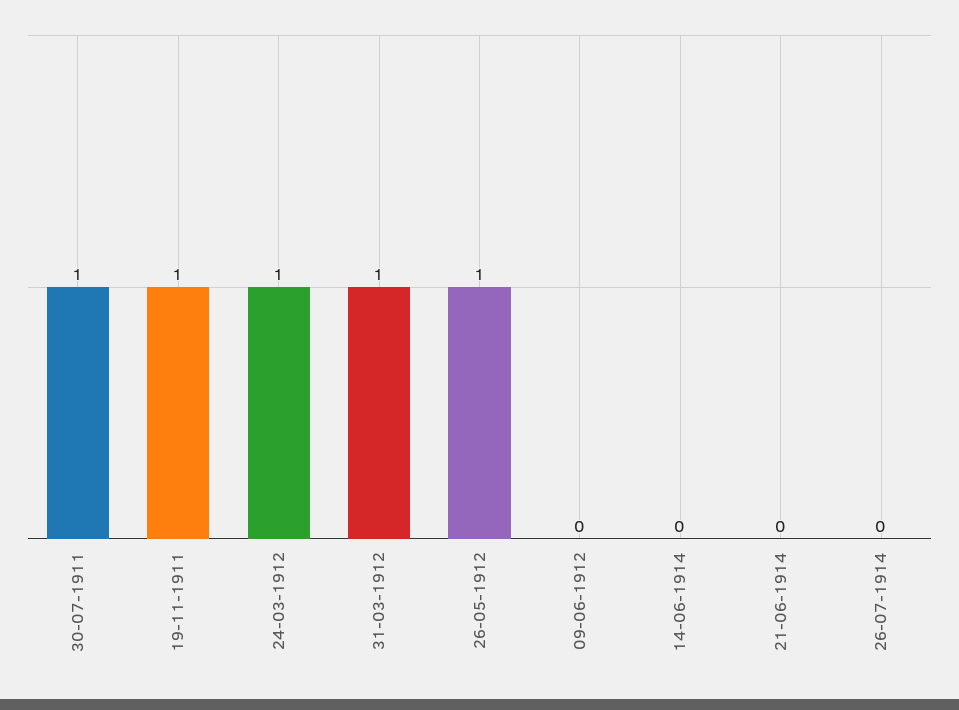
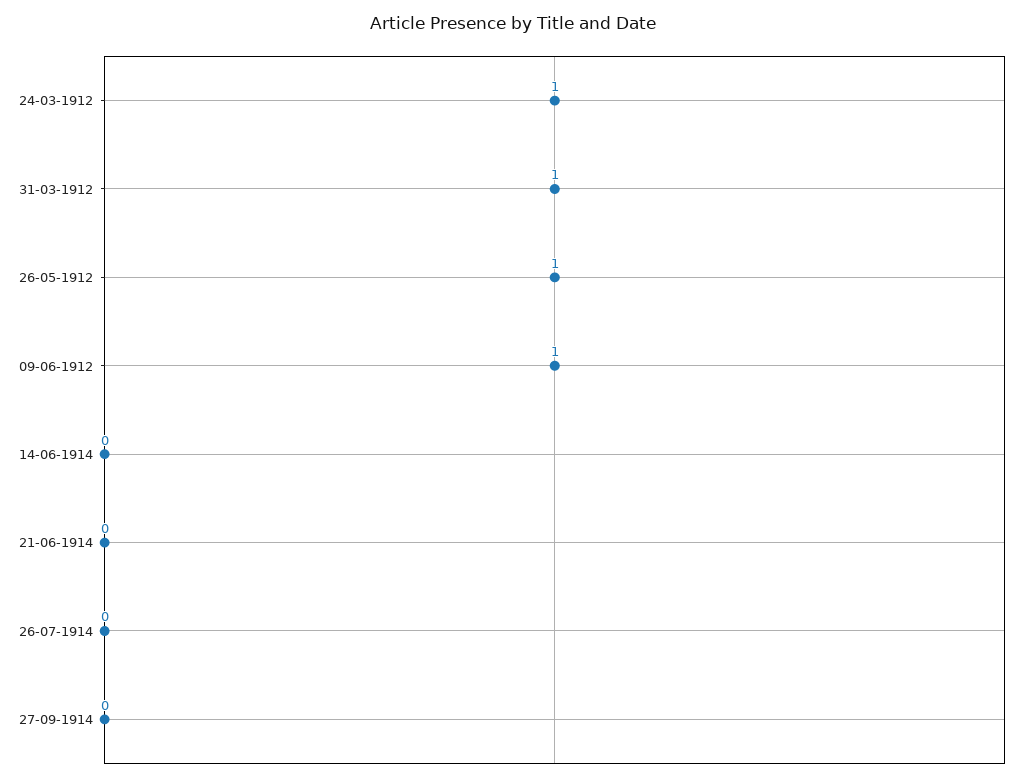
30-07-1911: 1 -> none
19-11-1911: 1 -> none
09-06-1912: 0 -> 1
27-09-1914: none -> 0

